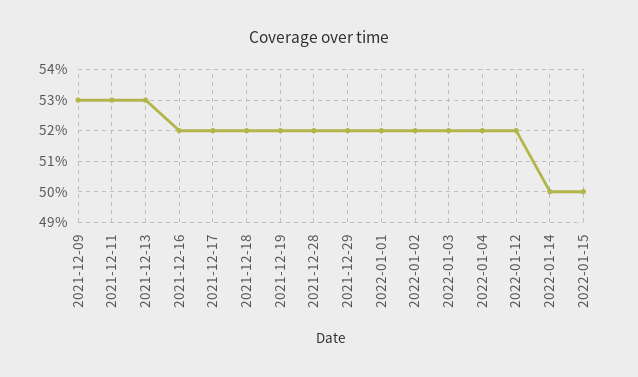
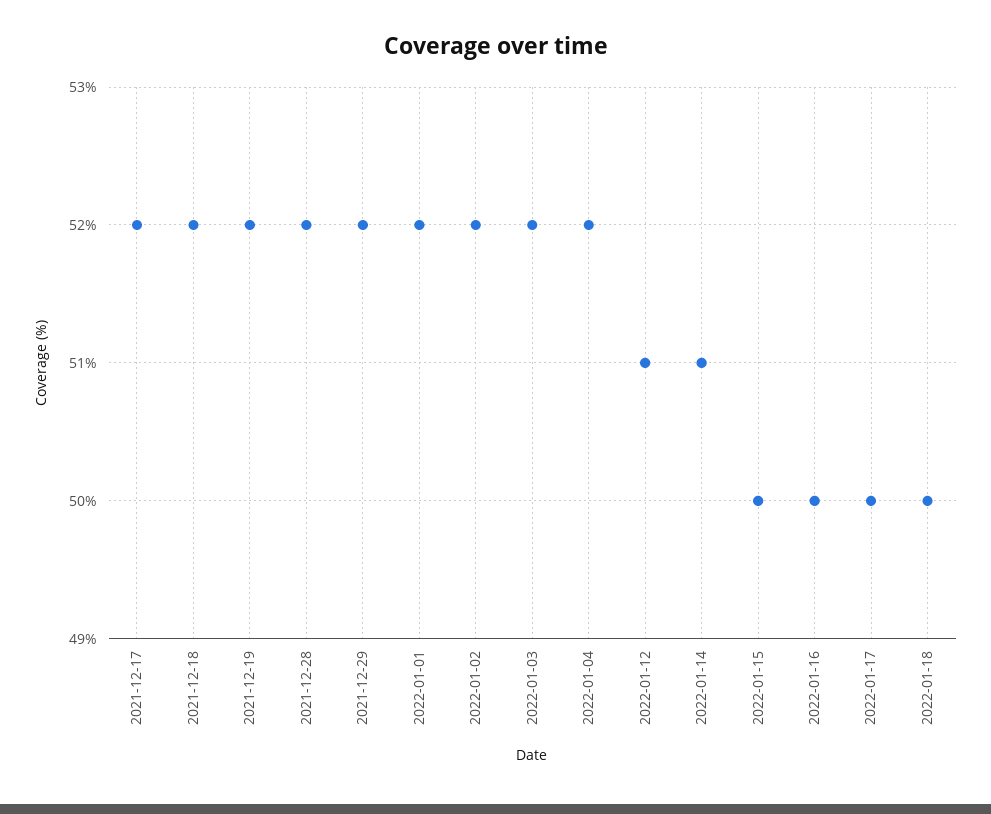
2021-12-09: 53 -> none
2021-12-11: 53 -> none
2021-12-13: 53 -> none
2021-12-16: 52 -> none
2022-01-12: 52 -> 51
2022-01-14: 50 -> 51
2022-01-16: none -> 50
2022-01-17: none -> 50
2022-01-18: none -> 50

